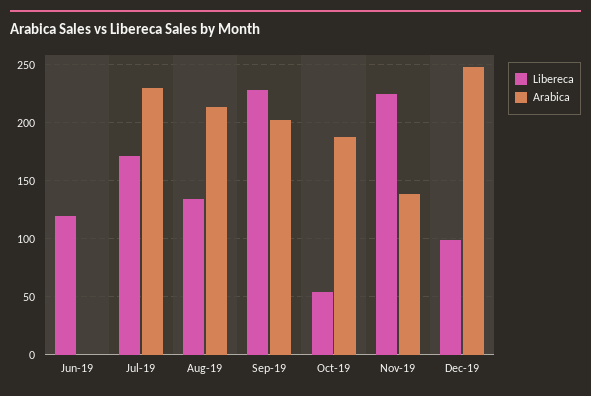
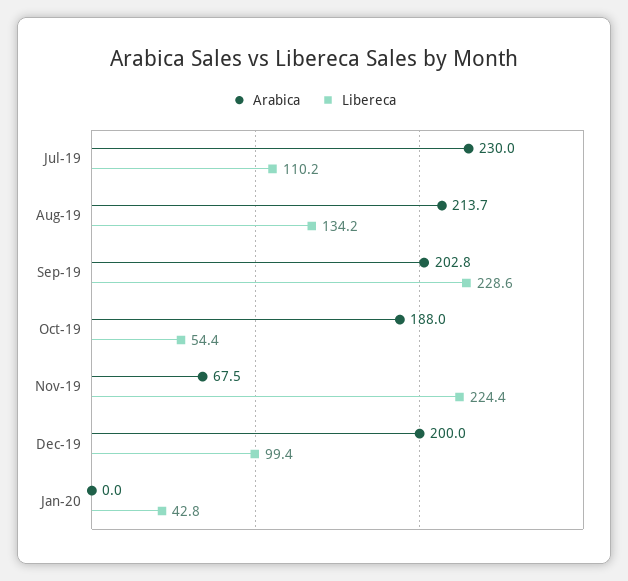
Libereca, Jun-19: 120 -> none
Arabica, Jun-19: 0 -> none
Libereca, Jul-19: 170 -> 110.2
Arabica, Nov-19: 140 -> 67.5
Arabica, Dec-19: 250 -> 200
Arabica, Jan-20: none -> 0
Libereca, Jan-20: none -> 42.8

